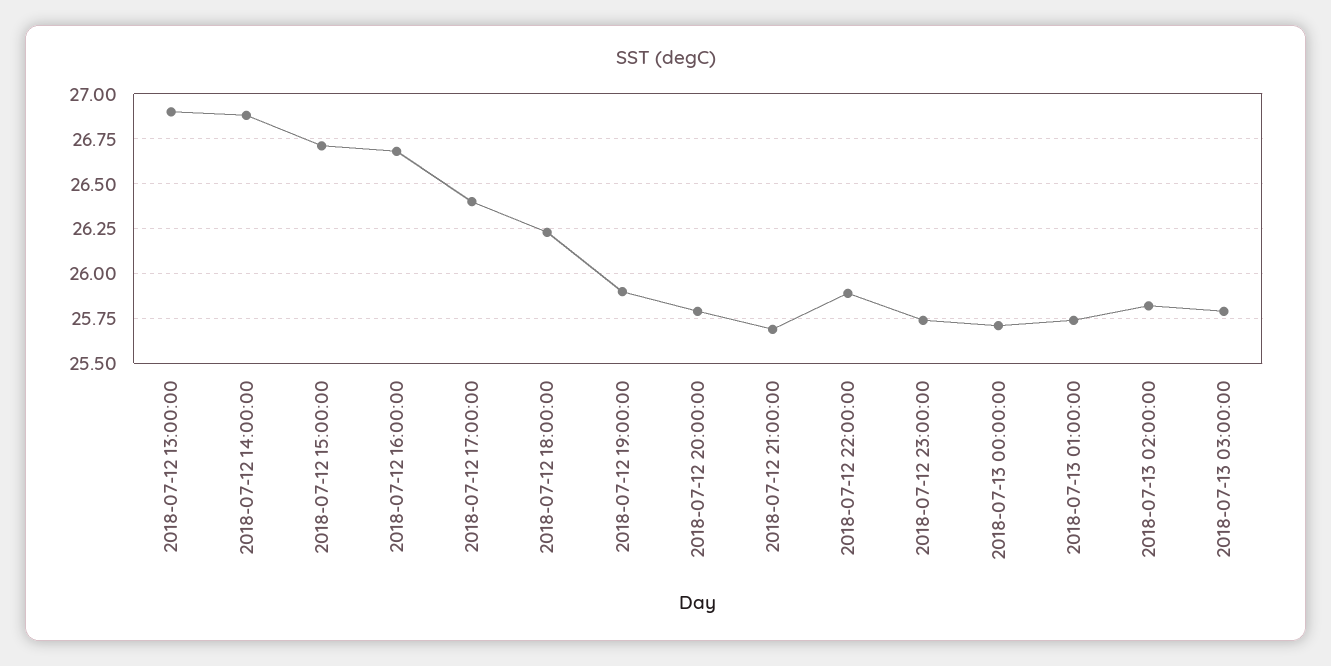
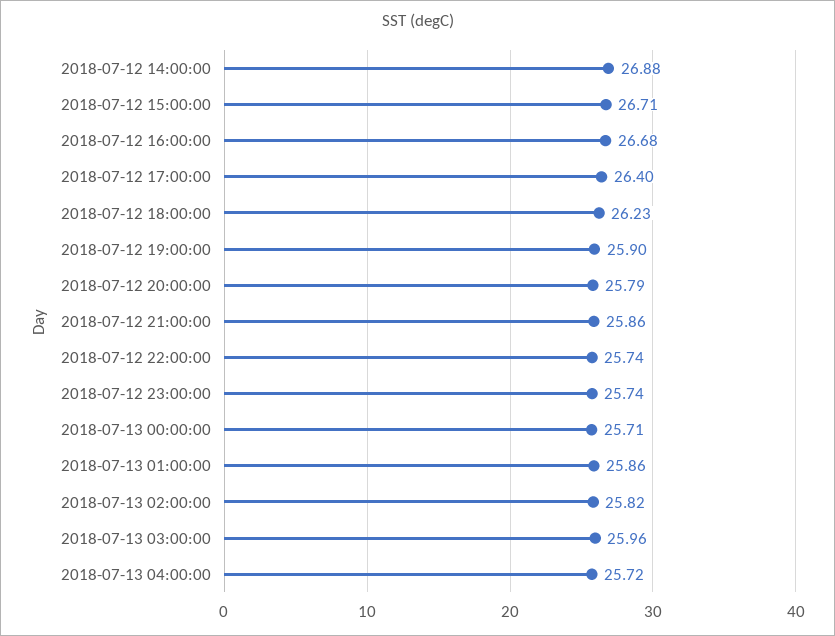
2018-07-12 13:00:00: 26.9 -> none
2018-07-12 21:00:00: 25.7 -> 25.86
2018-07-12 22:00:00: 25.9 -> 25.74
2018-07-13 01:00:00: 25.75 -> 25.86
2018-07-13 03:00:00: 25.8 -> 25.96
2018-07-13 04:00:00: none -> 25.72

